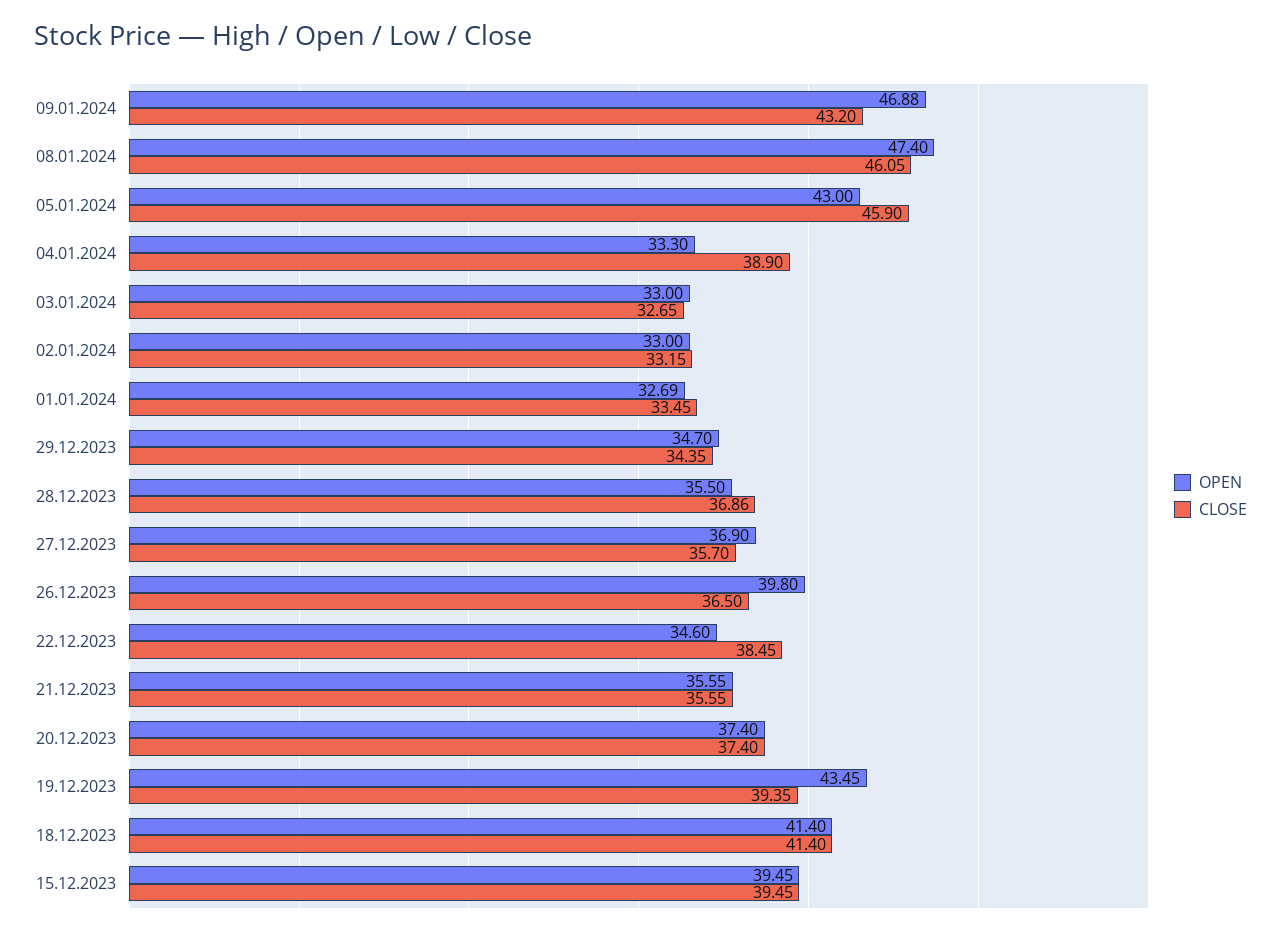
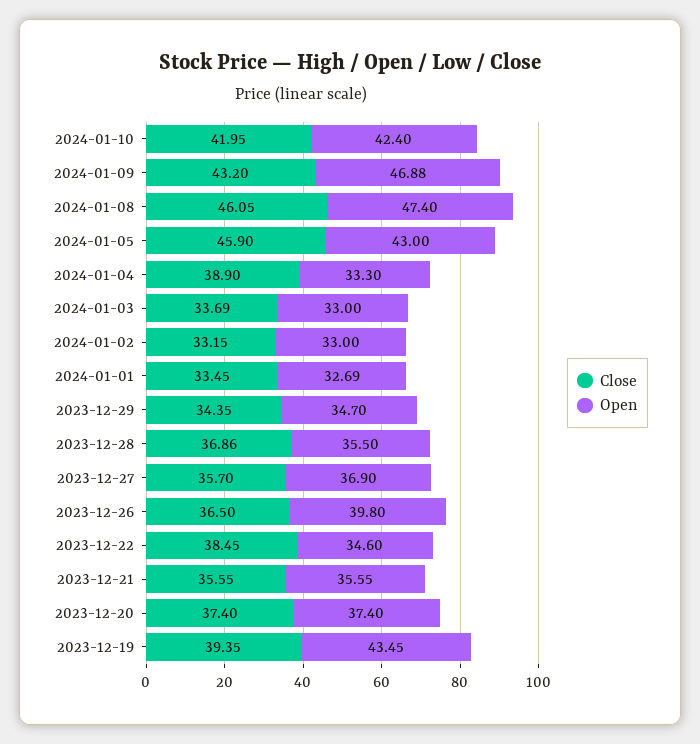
CLOSE, 03.01.2024: 32.65 -> 33.69
OPEN, 18.12.2023: 41.4 -> none
CLOSE, 18.12.2023: 41.4 -> none
OPEN, 15.12.2023: 39.45 -> none
CLOSE, 15.12.2023: 39.45 -> none
CLOSE, 2024-01-10: none -> 41.95
OPEN, 2024-01-10: none -> 42.4

